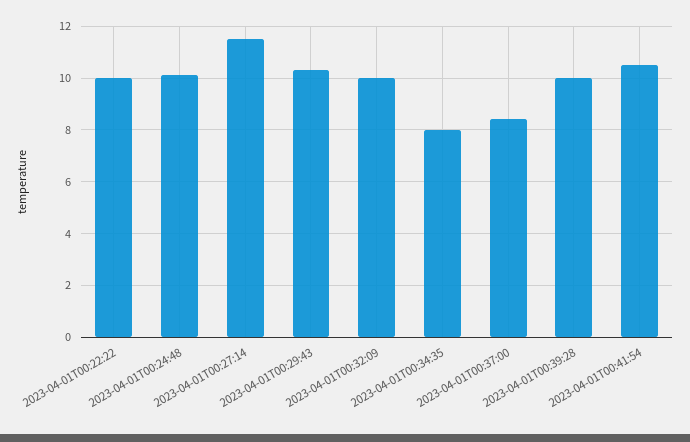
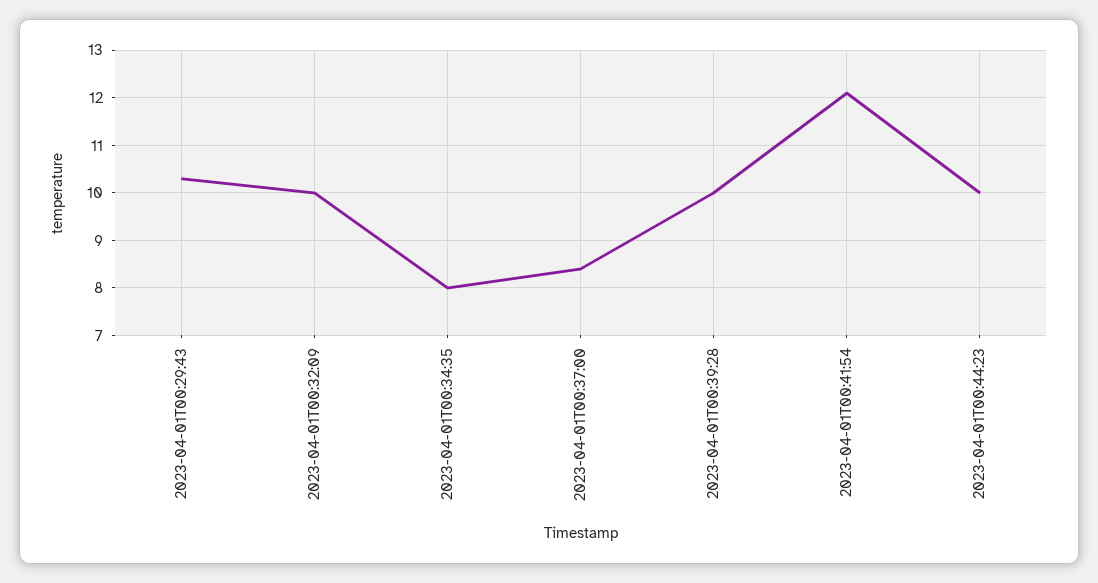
2023-04-01T00:22:22: 10 -> none
2023-04-01T00:24:48: 10 -> none
2023-04-01T00:27:14: 11.5 -> none
2023-04-01T00:41:54: 10.5 -> 12
2023-04-01T00:44:23: none -> 10

